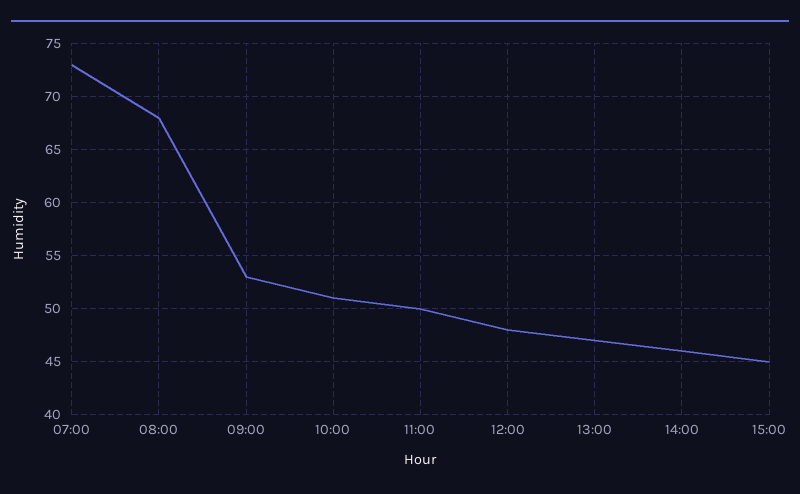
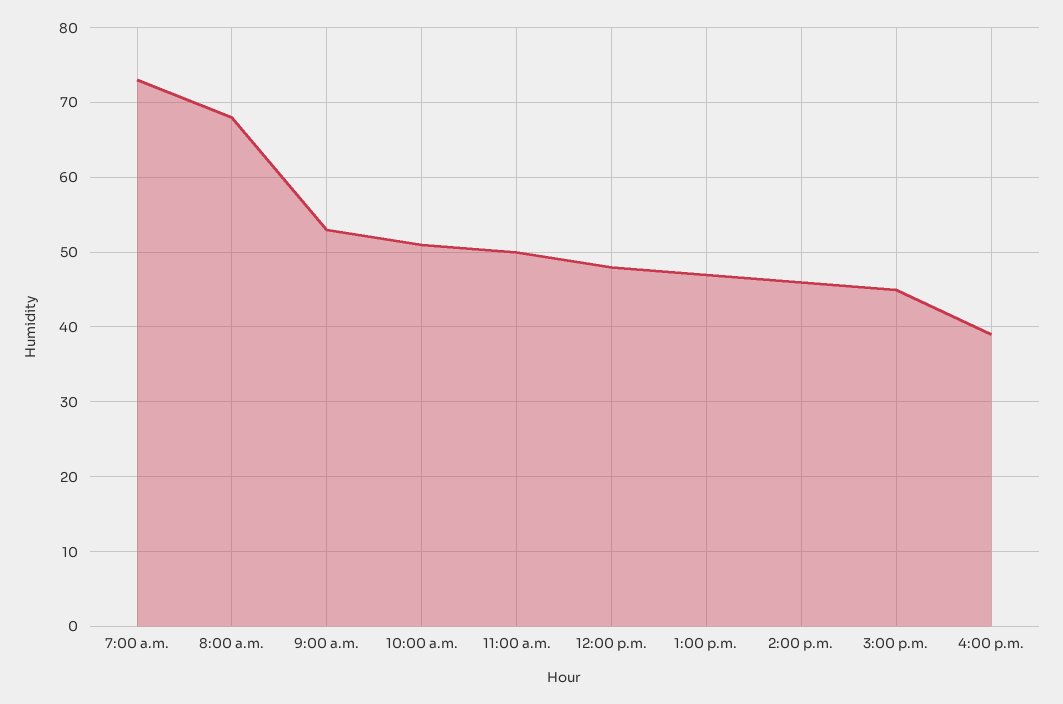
4:00 p.m.: none -> 39

